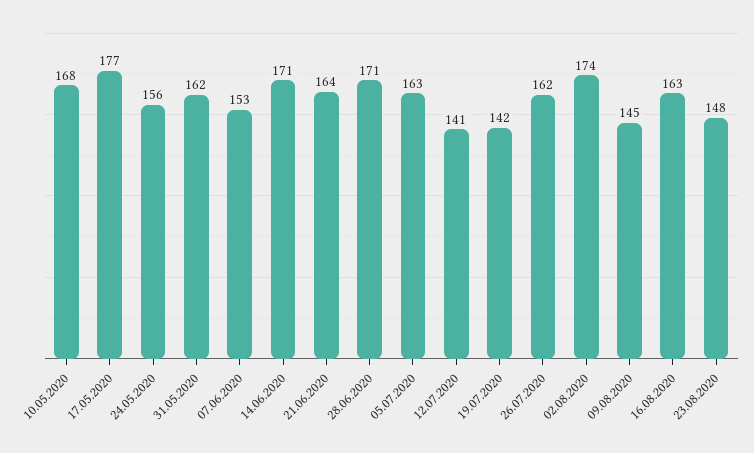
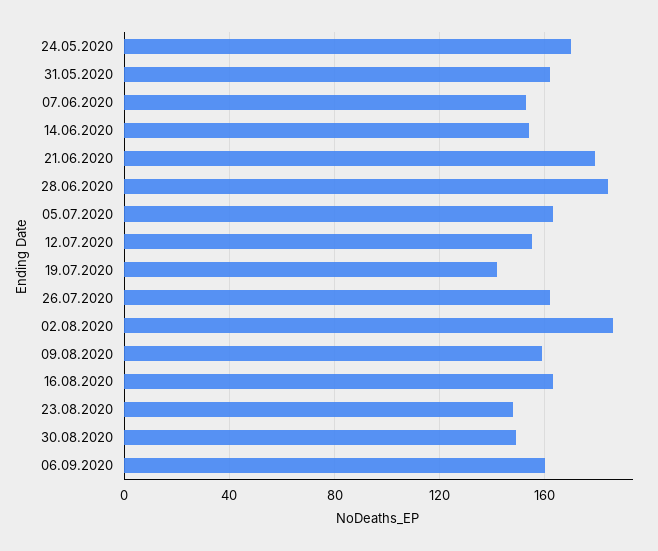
10.05.2020: 168 -> none
17.05.2020: 177 -> none
24.05.2020: 156 -> 170
14.06.2020: 171 -> 155
21.06.2020: 164 -> 180
28.06.2020: 171 -> 185
12.07.2020: 141 -> 155
02.08.2020: 174 -> 185
09.08.2020: 145 -> 160
30.08.2020: none -> 150
06.09.2020: none -> 160

